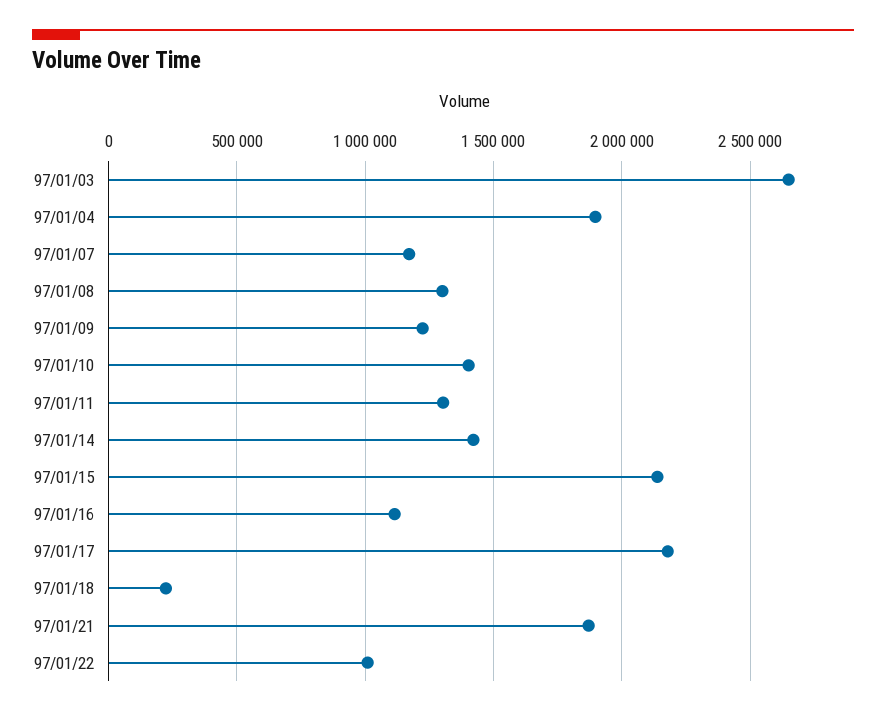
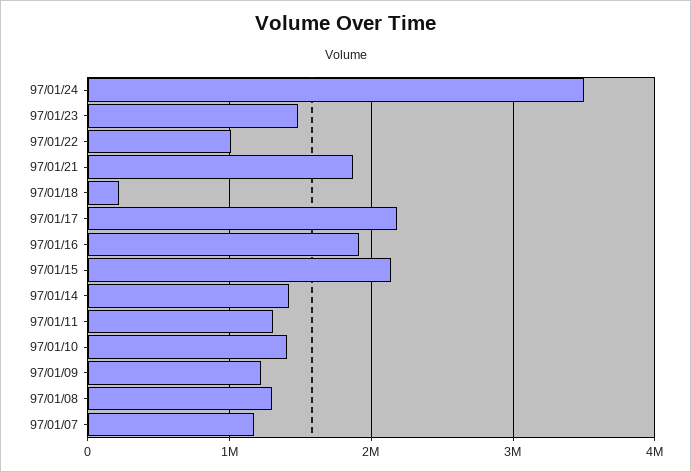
97/01/03: 2650000 -> none
97/01/04: 1900000 -> none
97/01/16: 1100000 -> 1900000
97/01/24: none -> 3500000
97/01/23: none -> 1500000

